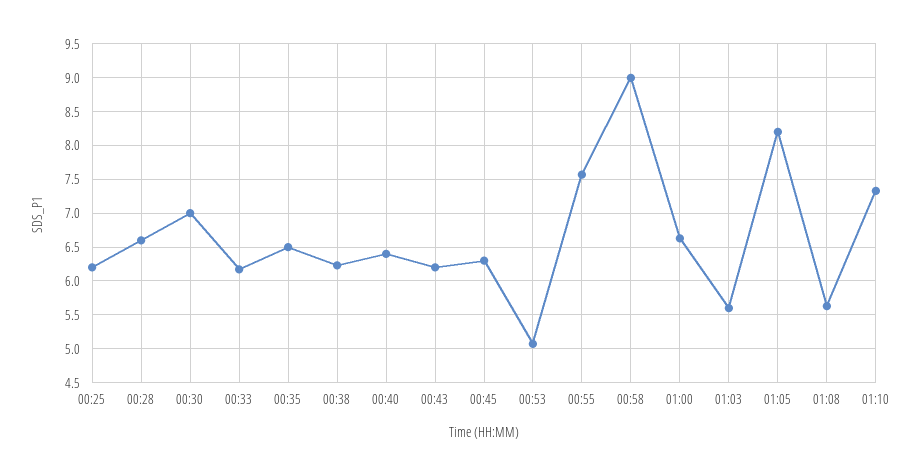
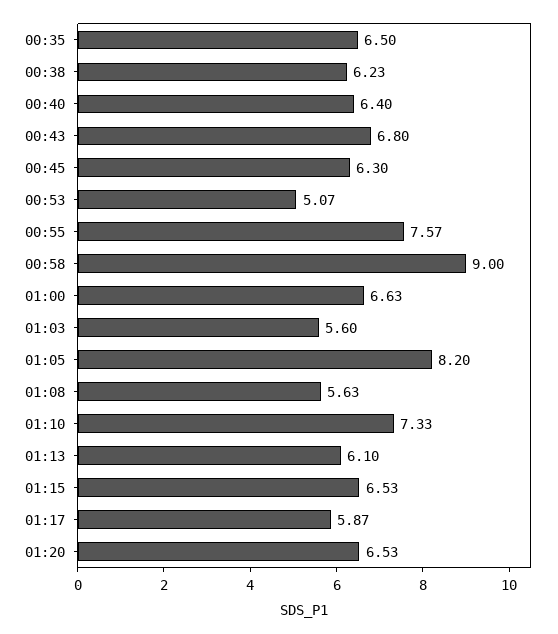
00:25: 6.2 -> none
00:28: 6.6 -> none
00:30: 7 -> none
00:33: 6.2 -> none
00:43: 6.2 -> 6.8
01:13: none -> 6.1
01:15: none -> 6.53
01:17: none -> 5.87
01:20: none -> 6.53

